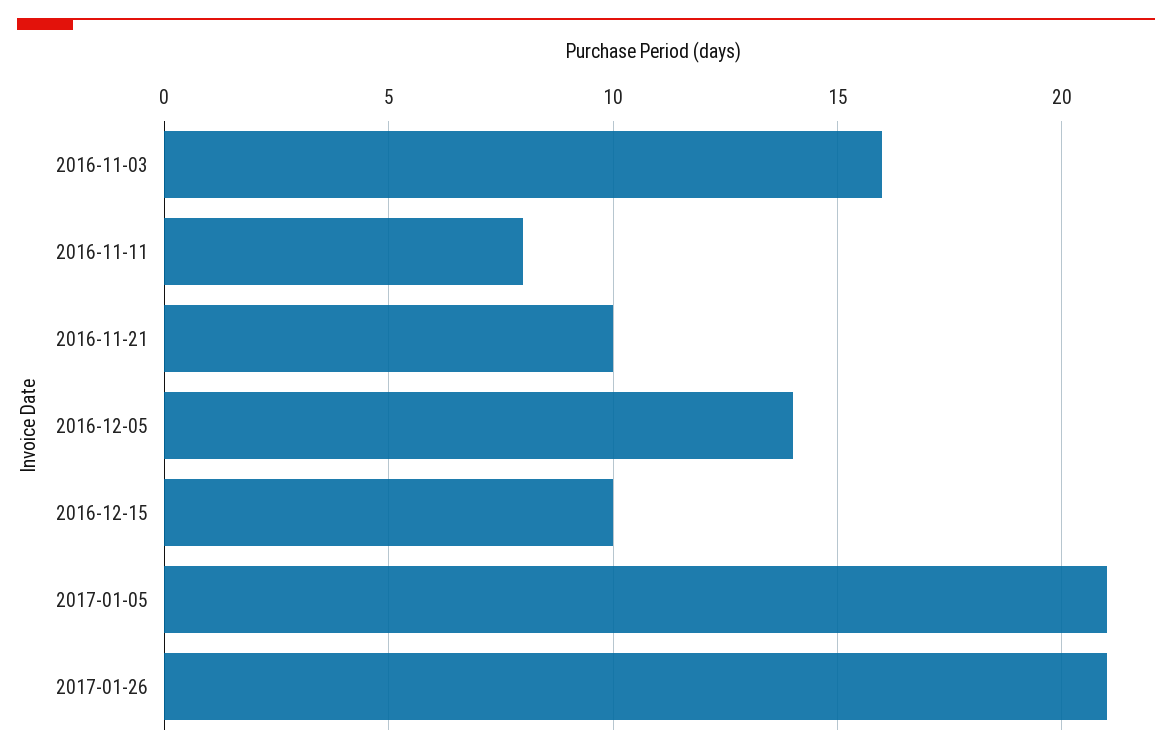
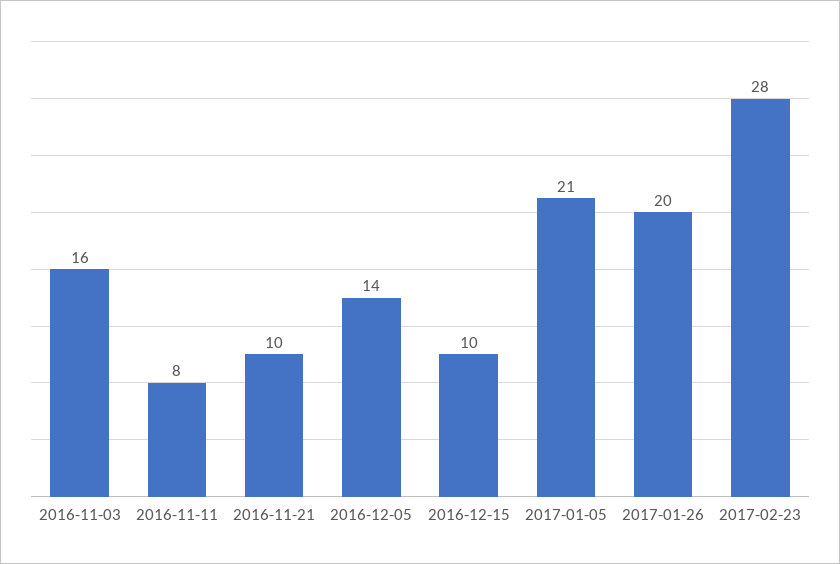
2017-01-26: 21 -> 20
2017-02-23: none -> 28

